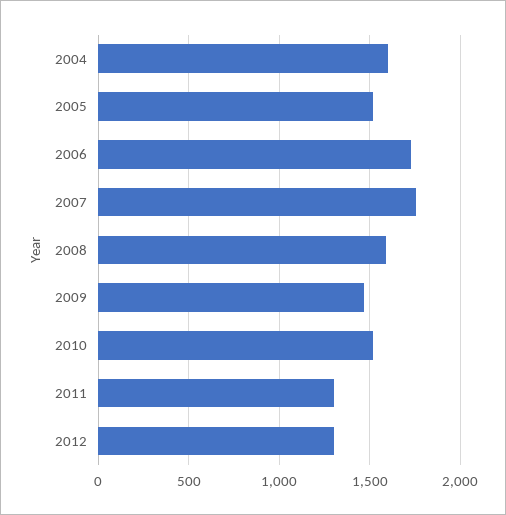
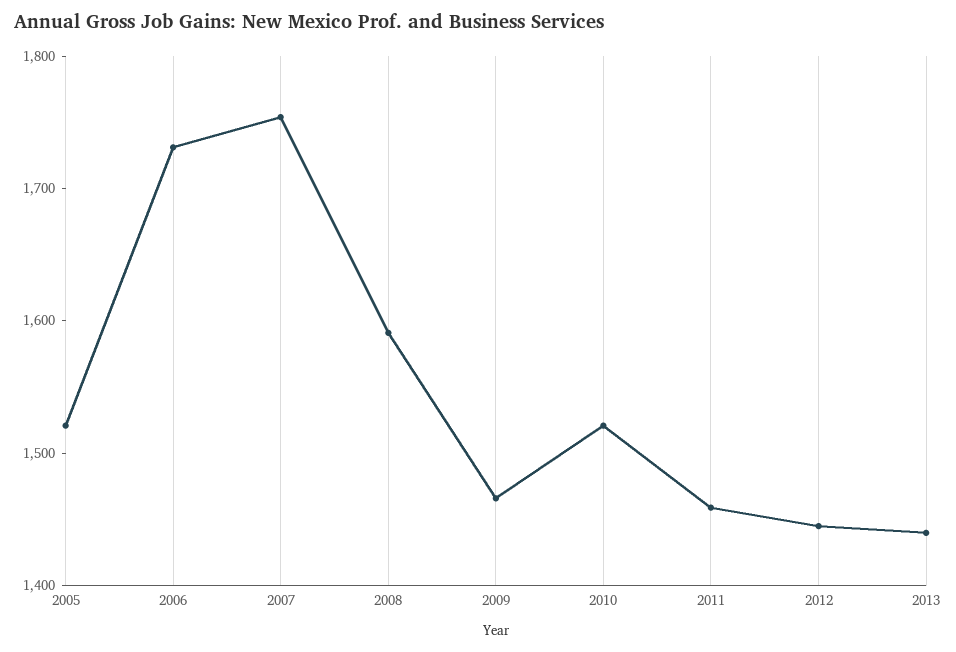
2004: 1600 -> none
2011: 1300 -> 1460
2012: 1300 -> 1440
2013: none -> 1440

